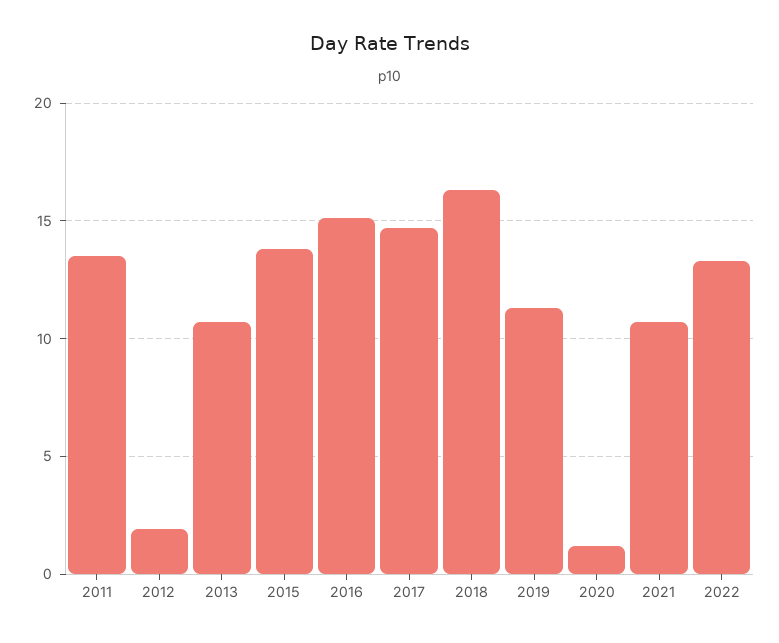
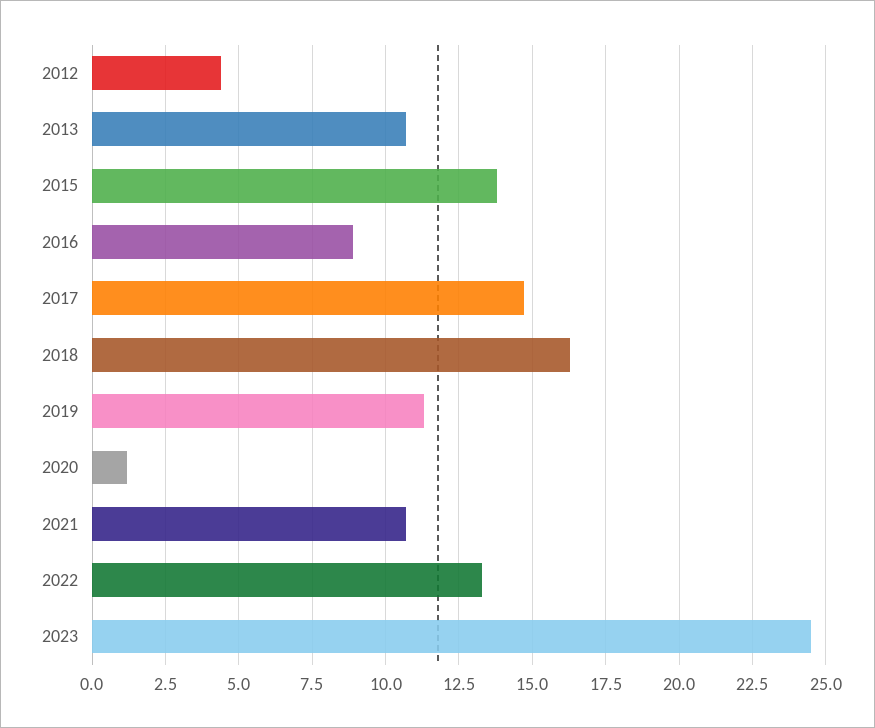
2011: 13.5 -> none
2012: 2 -> 4.5
2016: 15 -> 9
2023: none -> 24.5

